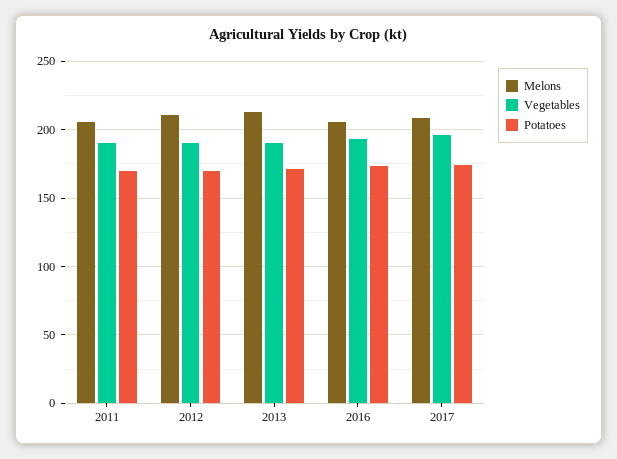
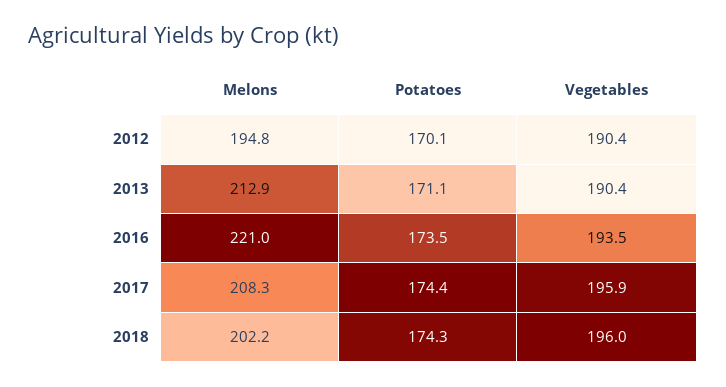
Melons, 2011: 205 -> none
Vegetables, 2011: 190 -> none
Potatoes, 2011: 170 -> none
Melons, 2012: 210 -> 194.8
Melons, 2016: 205 -> 221
Melons, 2018: none -> 202.2
Potatoes, 2018: none -> 174.3
Vegetables, 2018: none -> 196

